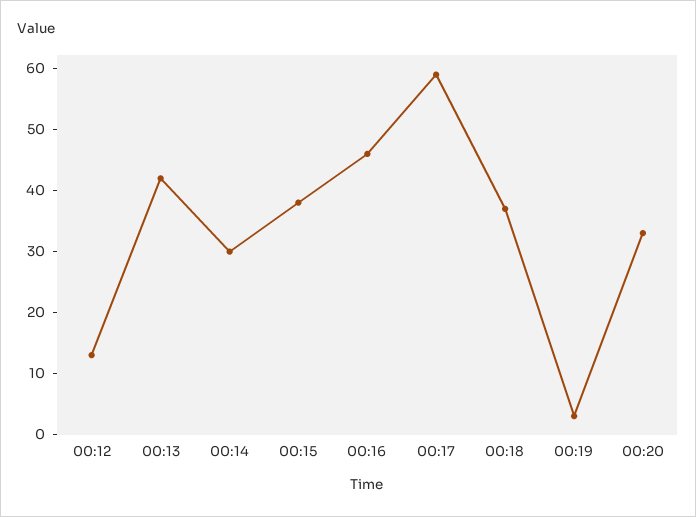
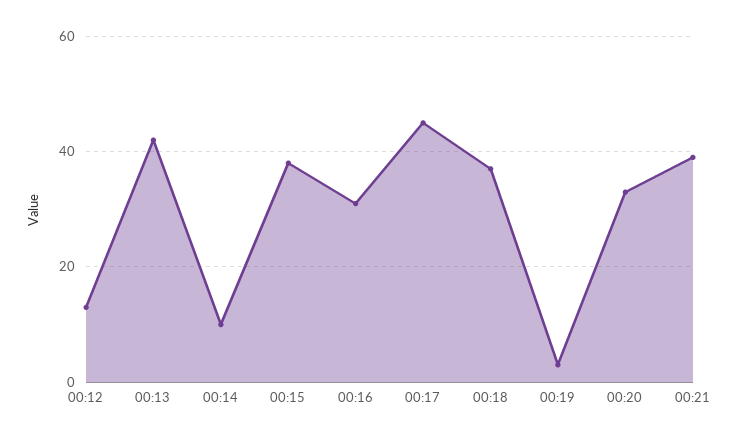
00:14: 30 -> 10
00:16: 45 -> 30
00:17: 60 -> 45
00:21: none -> 40

